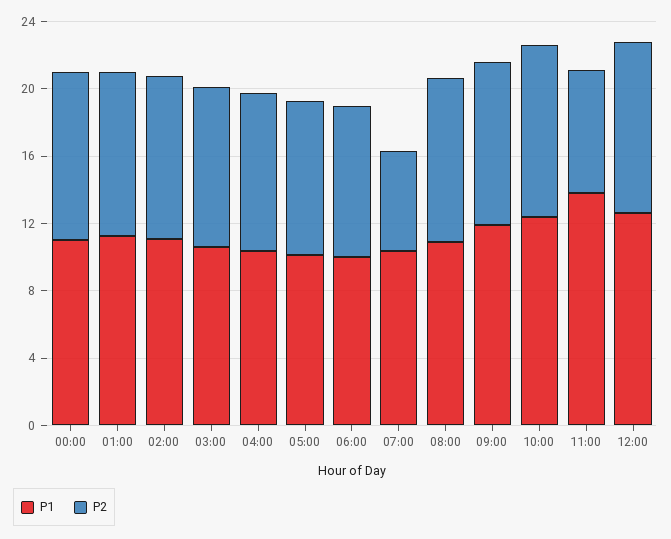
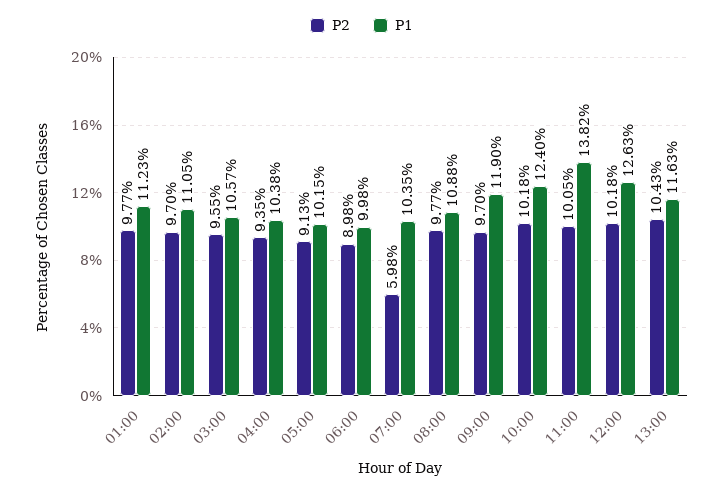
P1, 00:00: 11 -> none
P2, 00:00: 10 -> none
P2, 11:00: 7 -> 10.05
P2, 13:00: none -> 10.43
P1, 13:00: none -> 11.63

